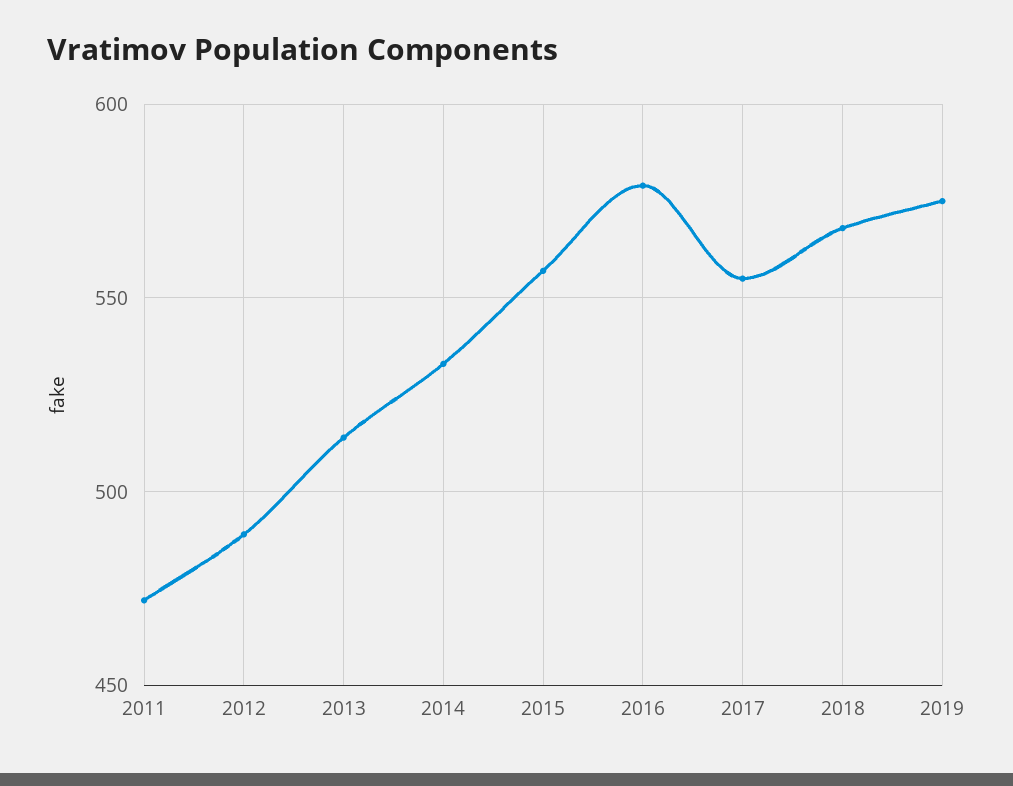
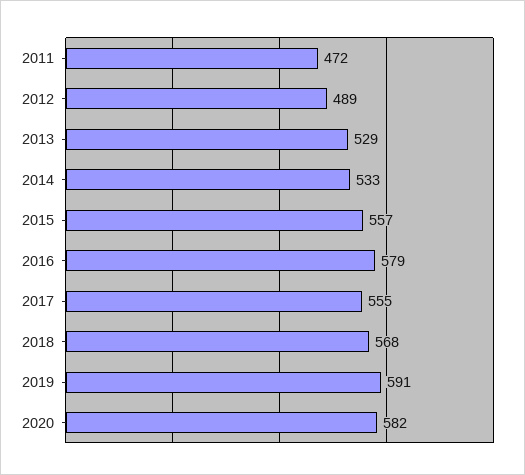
2013: 515 -> 529
2019: 575 -> 591
2020: none -> 582

